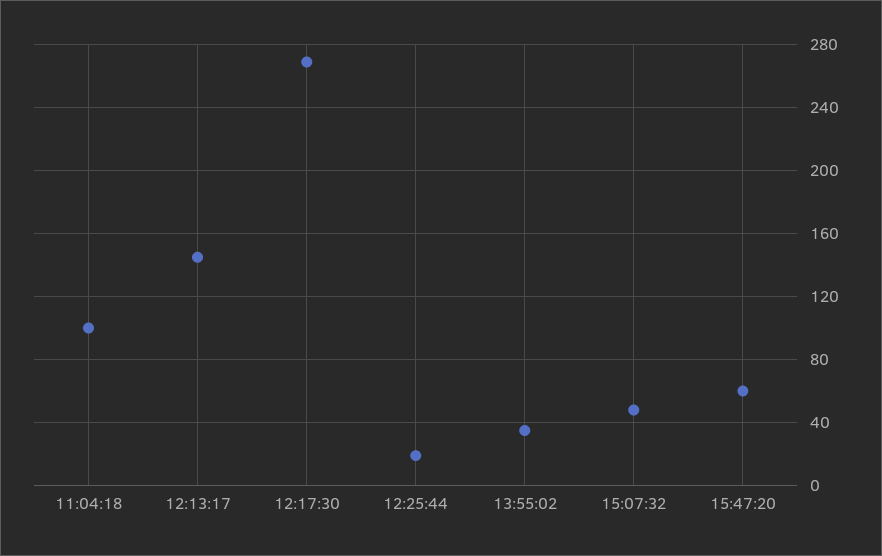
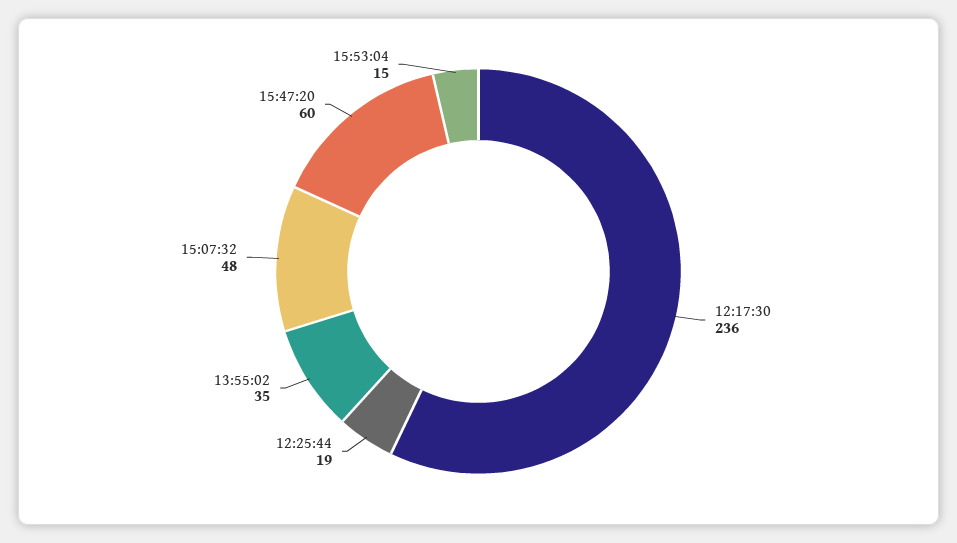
11:04:18: 100 -> none
12:13:17: 145 -> none
12:17:30: 270 -> 236
15:53:04: none -> 15

